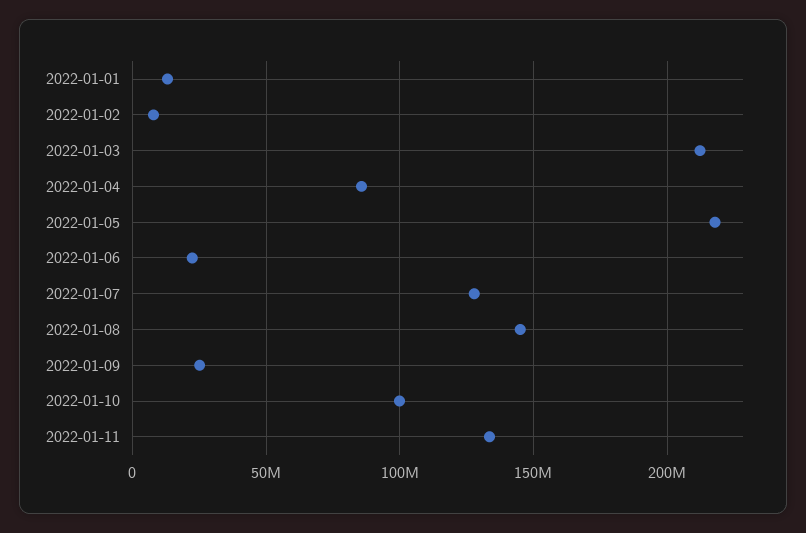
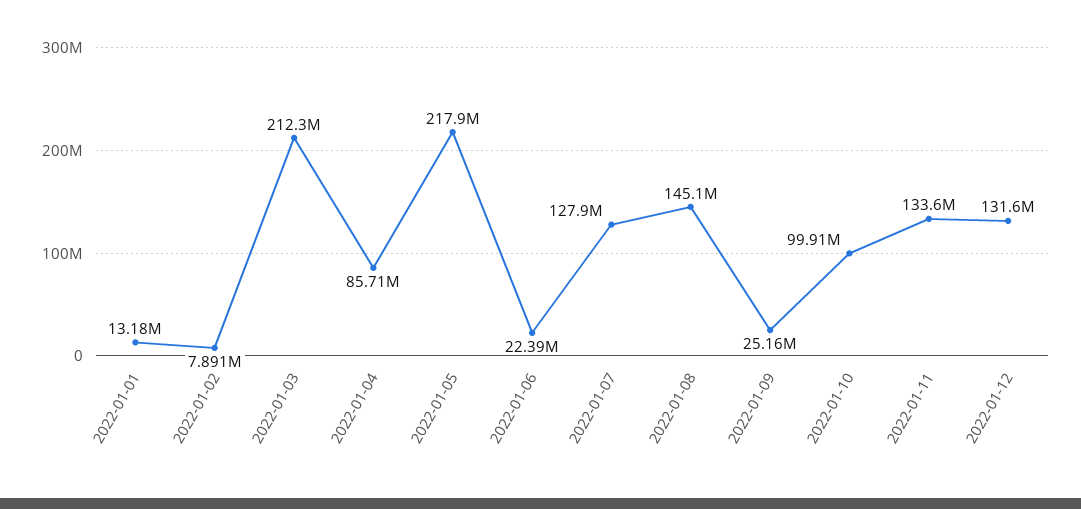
2022-01-12: none -> 131600000

